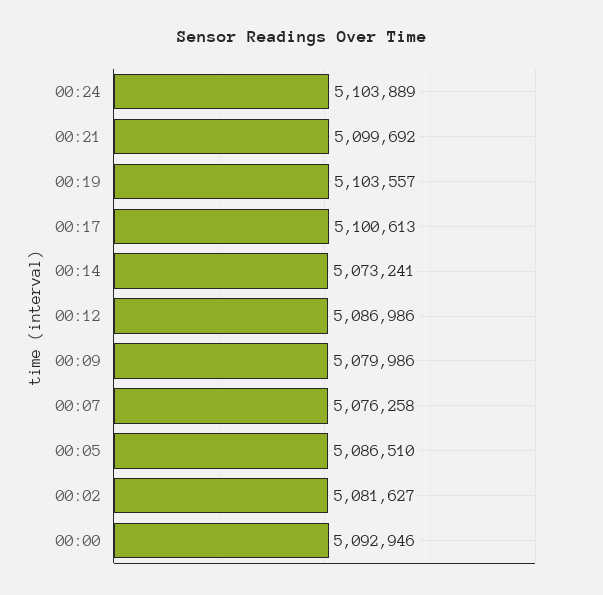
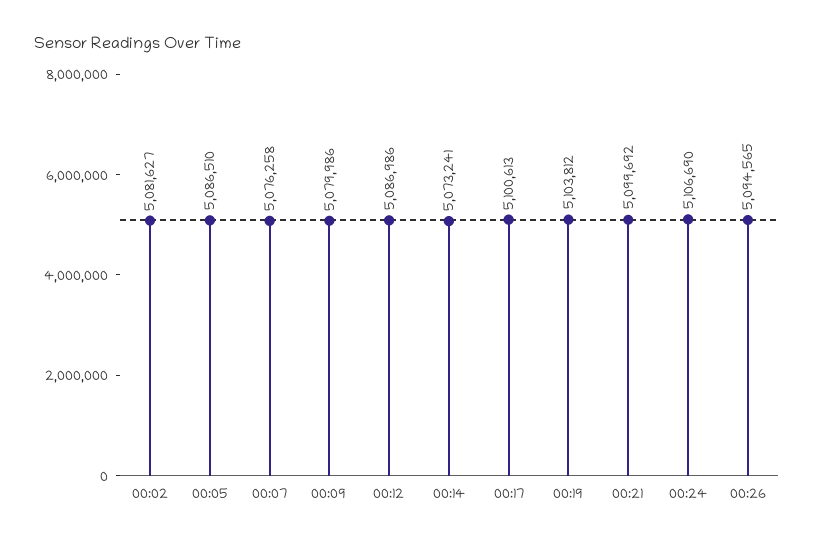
00:24: 5103889 -> 5106690
00:19: 5103557 -> 5103812
00:00: 5092946 -> none
00:26: none -> 5094565

